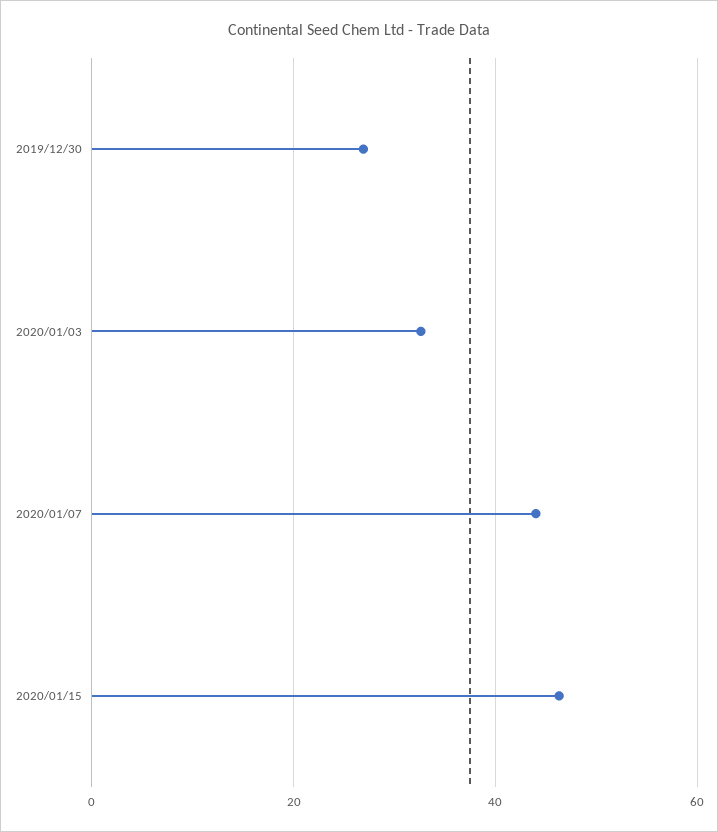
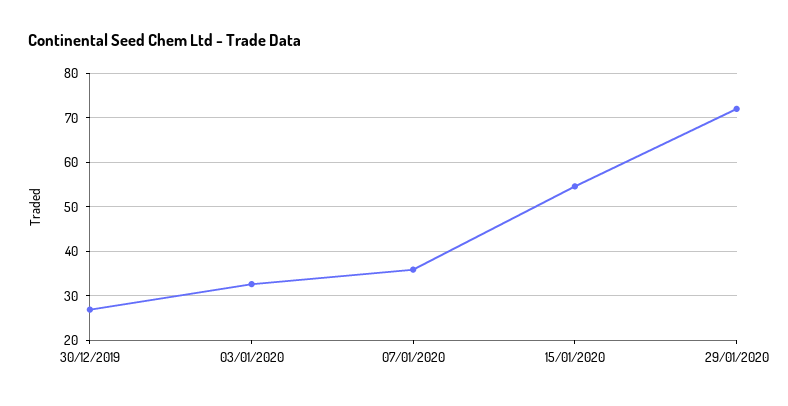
2020/01/07: 44 -> 36
2020/01/15: 46 -> 54
29/01/2020: none -> 72

